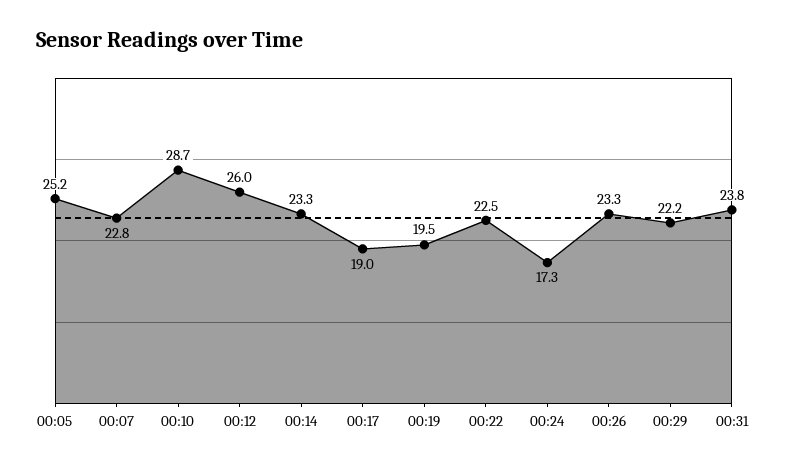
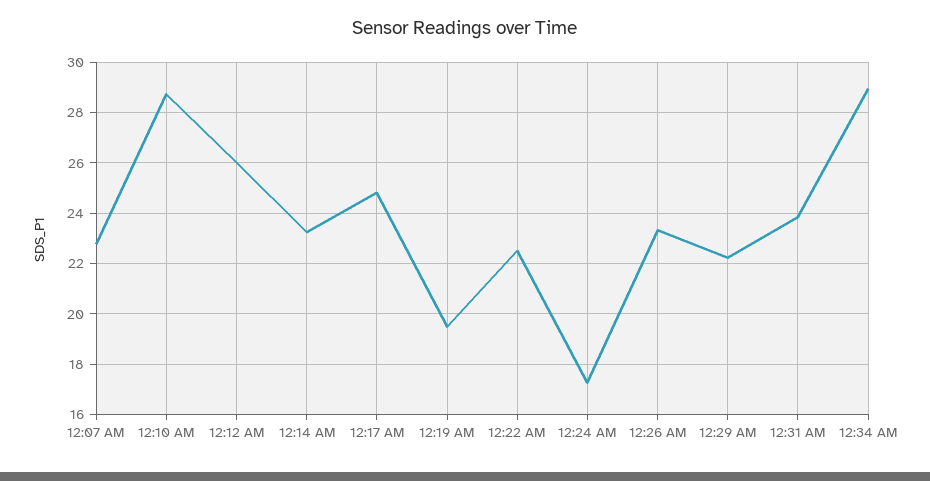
00:05: 25.2 -> none
00:17: 19 -> 24.75
12:34 AM: none -> 29

